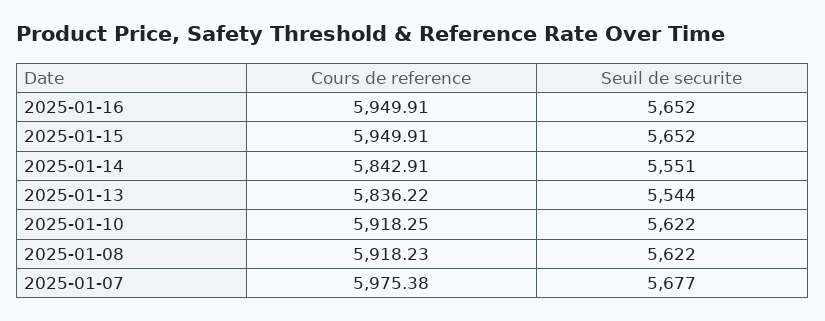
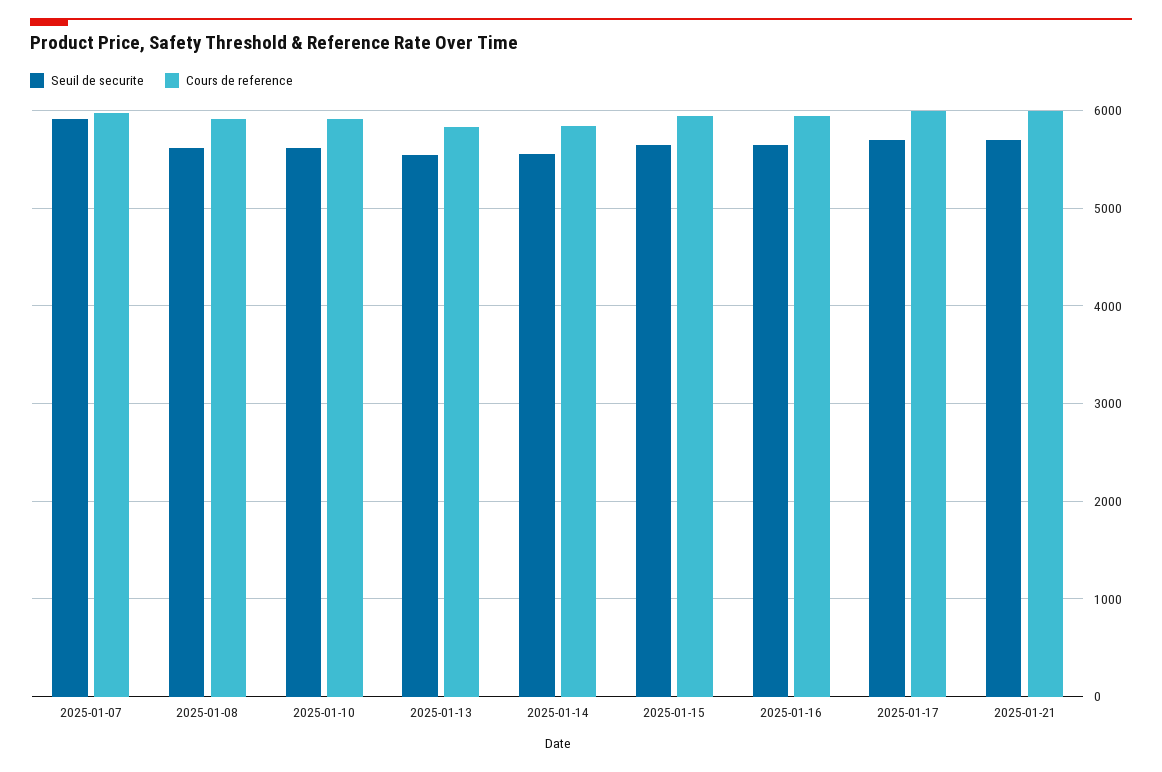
Seuil de securite, 2025-01-07: 5677 -> 5900
Seuil de securite, 2025-01-17: none -> 5700
Cours de reference, 2025-01-17: none -> 6000
Seuil de securite, 2025-01-21: none -> 5700
Cours de reference, 2025-01-21: none -> 6000

